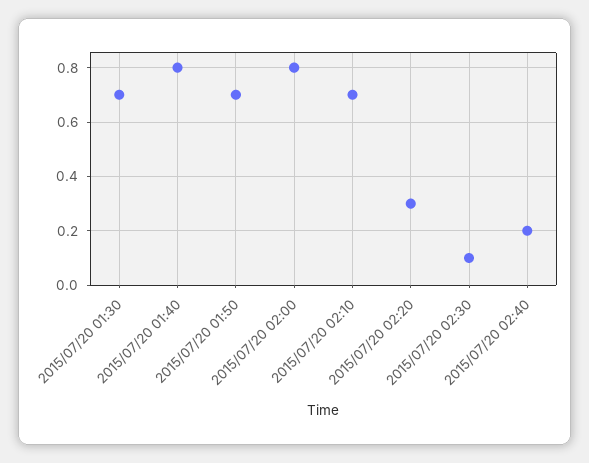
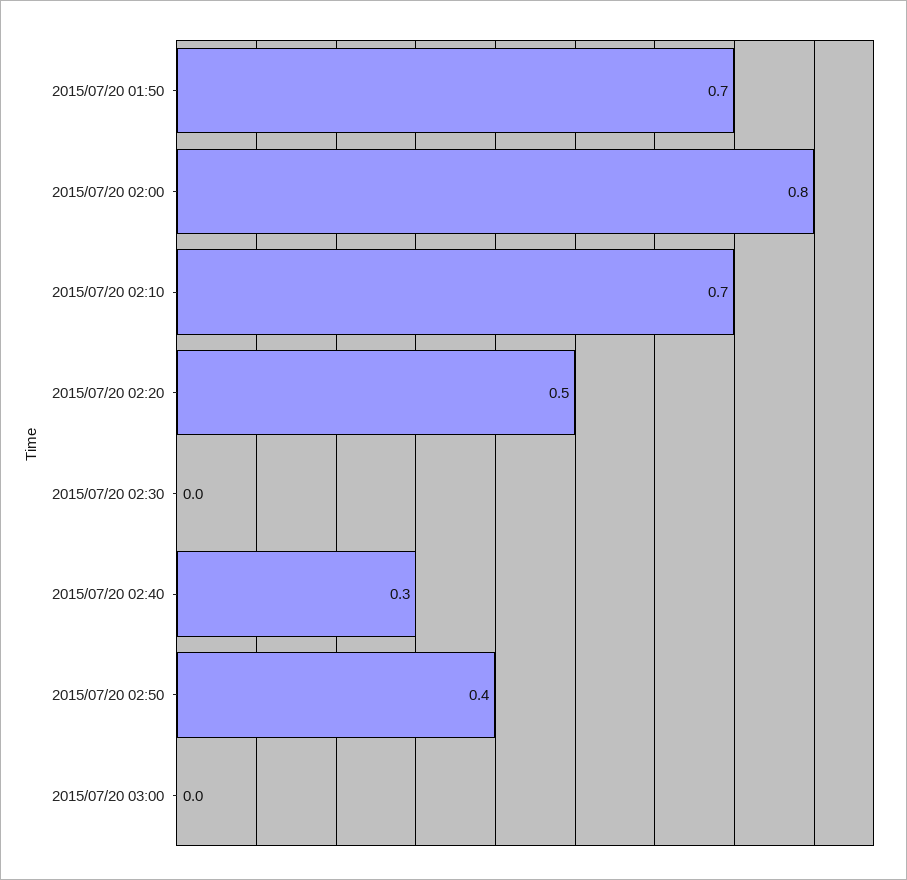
2015/07/20 01:30: 0.7 -> none
2015/07/20 01:40: 0.8 -> none
2015/07/20 02:20: 0.3 -> 0.5
2015/07/20 02:30: 0.1 -> 0
2015/07/20 02:40: 0.2 -> 0.3
2015/07/20 02:50: none -> 0.4
2015/07/20 03:00: none -> 0

